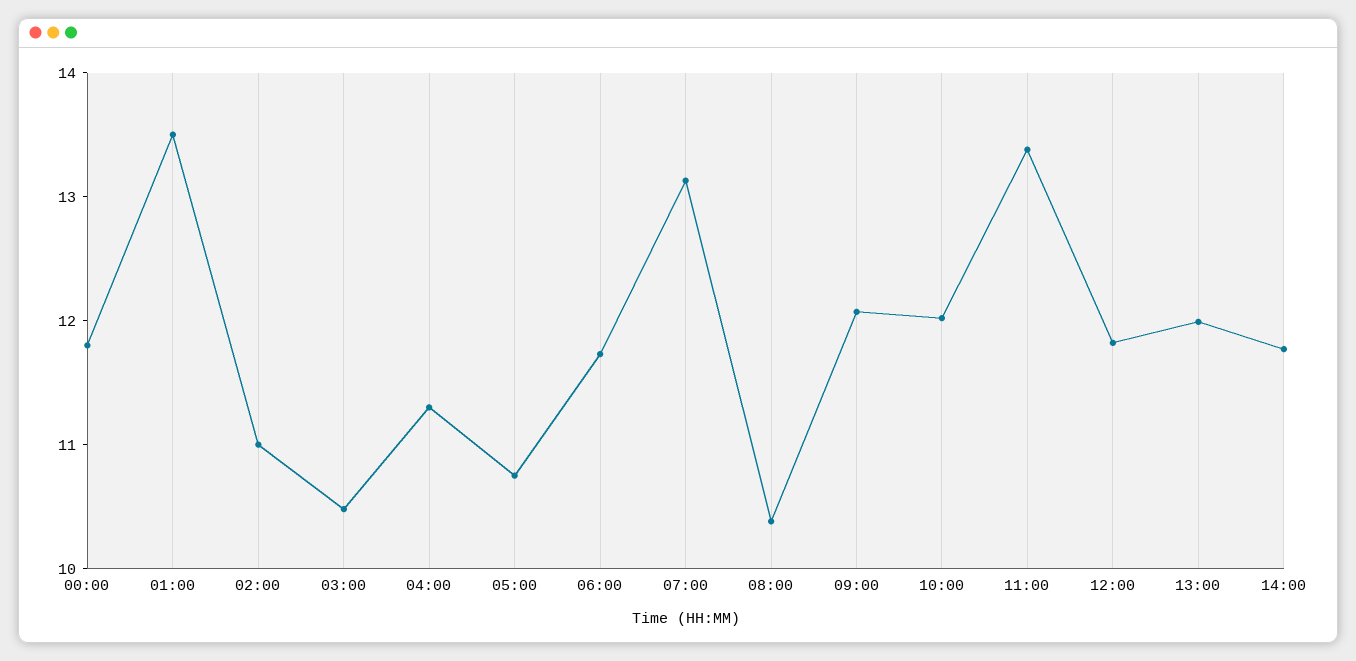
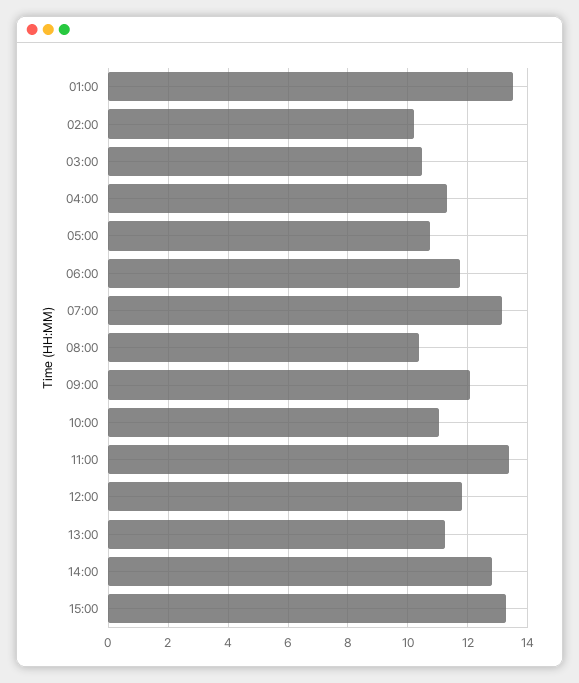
00:00: 11.8 -> none
02:00: 11 -> 10.25
10:00: 12 -> 11
13:00: 12 -> 11.25
14:00: 11.8 -> 12.75
15:00: none -> 13.25

